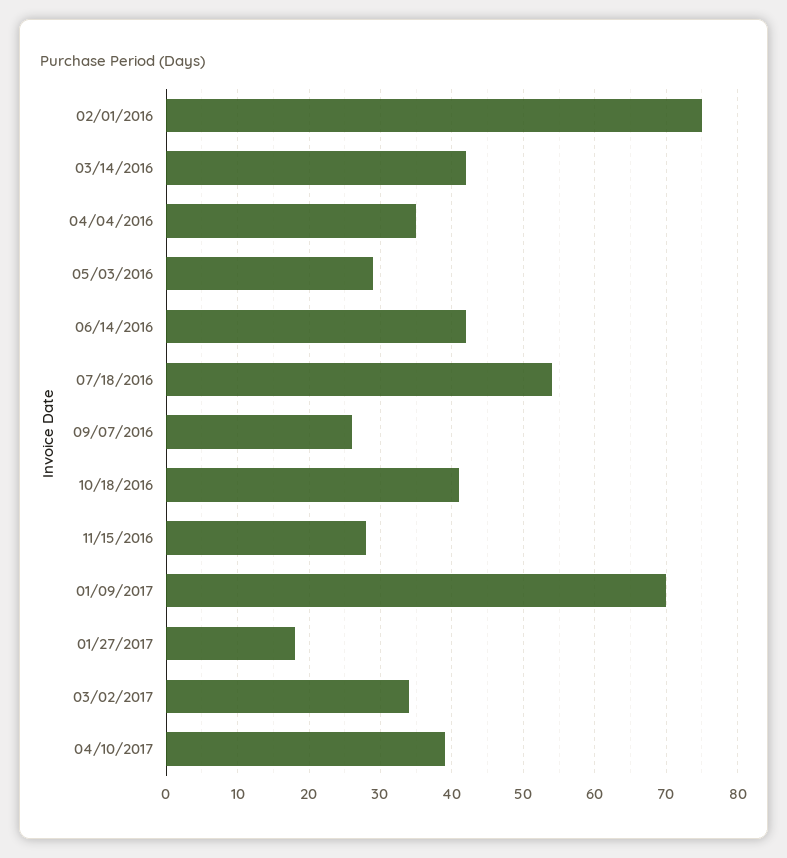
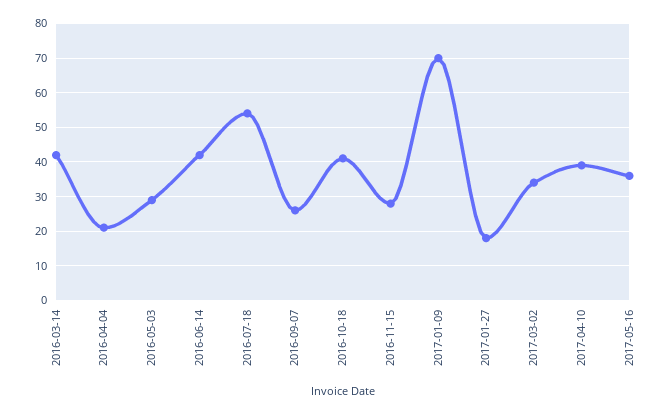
02/01/2016: 75 -> none
04/04/2016: 35 -> 20
2017-05-16: none -> 35

